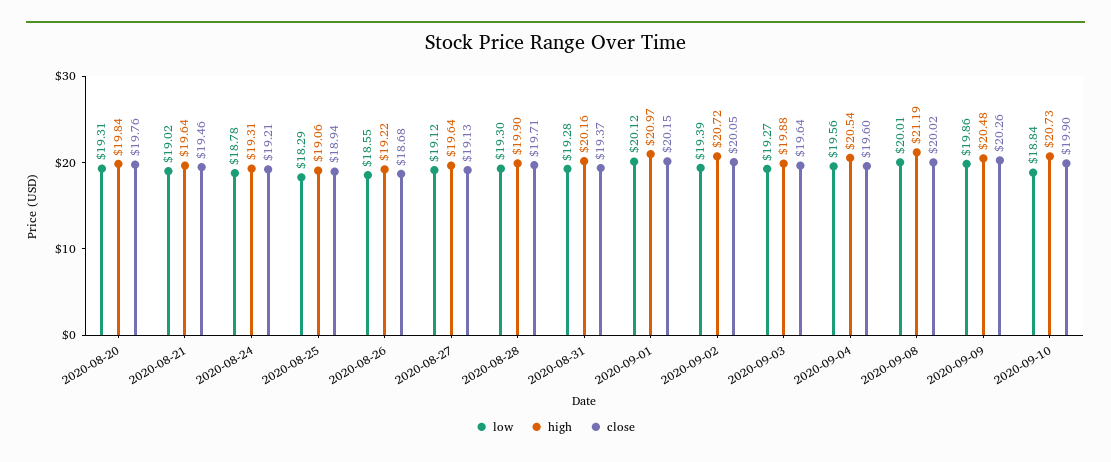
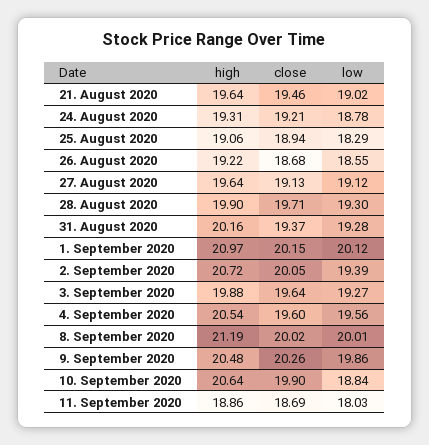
low, 2020-08-20: 19.31 -> none
high, 2020-08-20: 19.84 -> none
close, 2020-08-20: 19.76 -> none
high, 2020-09-10: 20.73 -> 20.64
high, 11. September 2020: none -> 18.86
close, 11. September 2020: none -> 18.69
low, 11. September 2020: none -> 18.03

